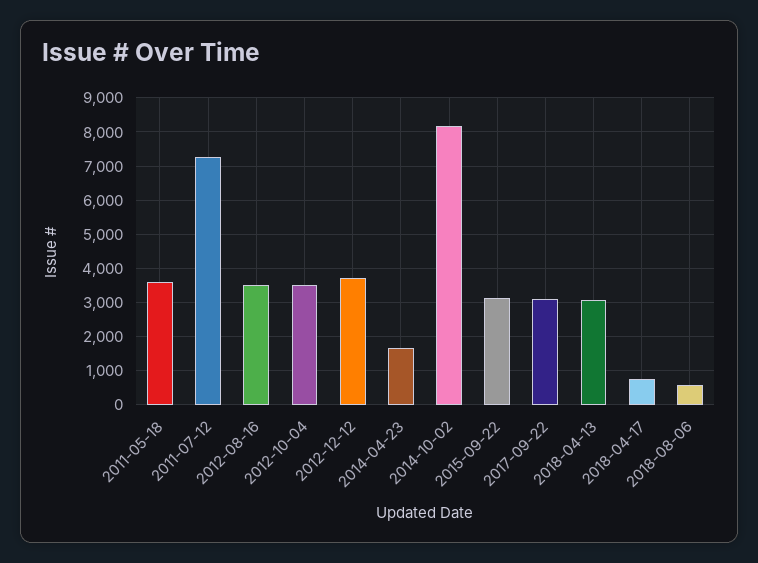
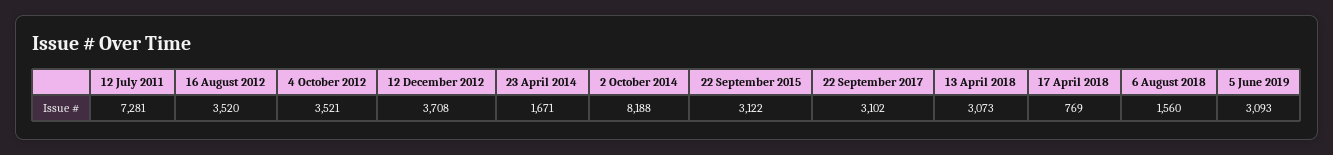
2011-05-18: 3600 -> none
2018-08-06: 600 -> 1560
5 June 2019: none -> 3093

